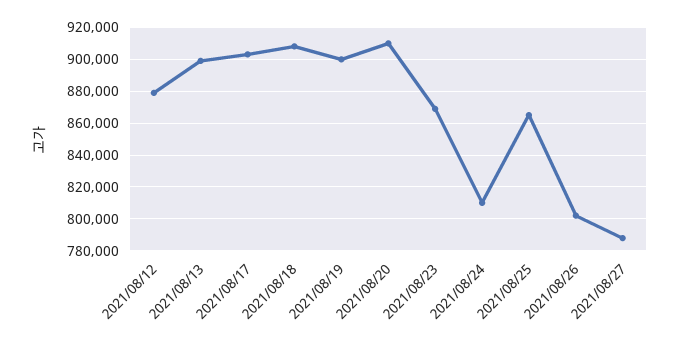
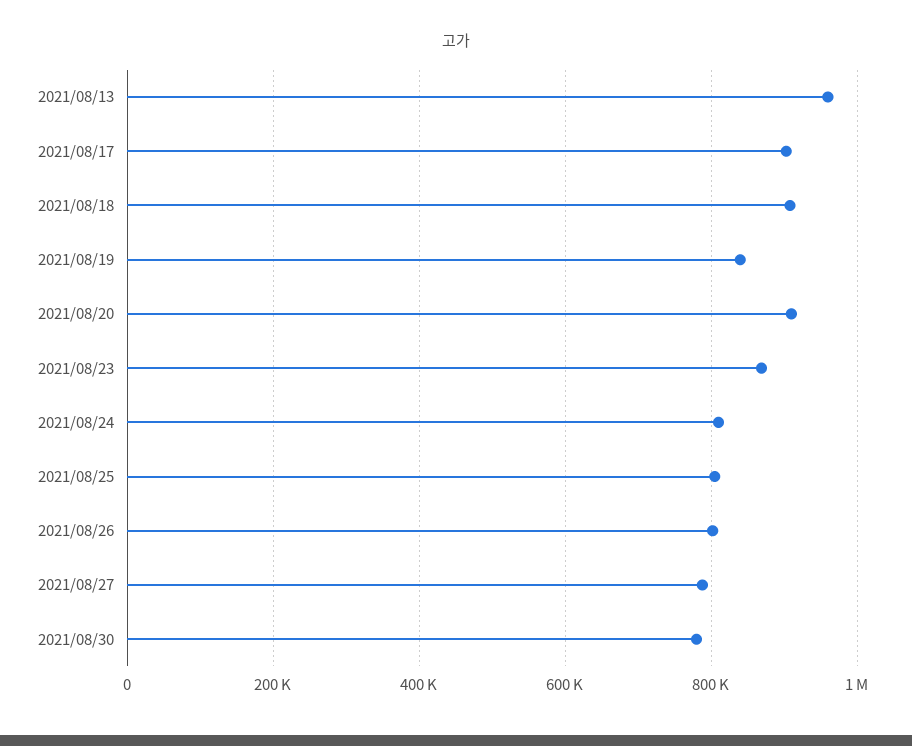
2021/08/12: 880000 -> none
2021/08/13: 900000 -> 960000
2021/08/19: 900000 -> 840000
2021/08/25: 865000 -> 800000
2021/08/30: none -> 780000

